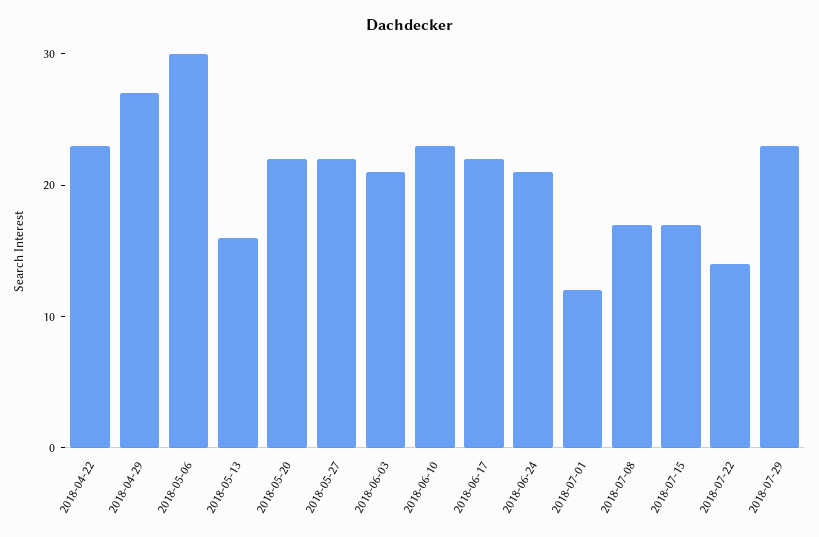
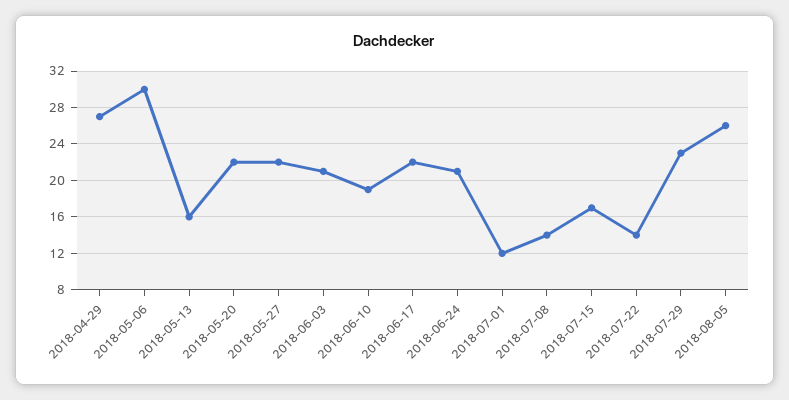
2018-04-22: 23 -> none
2018-06-10: 23 -> 19
2018-07-08: 17 -> 14
2018-08-05: none -> 26

